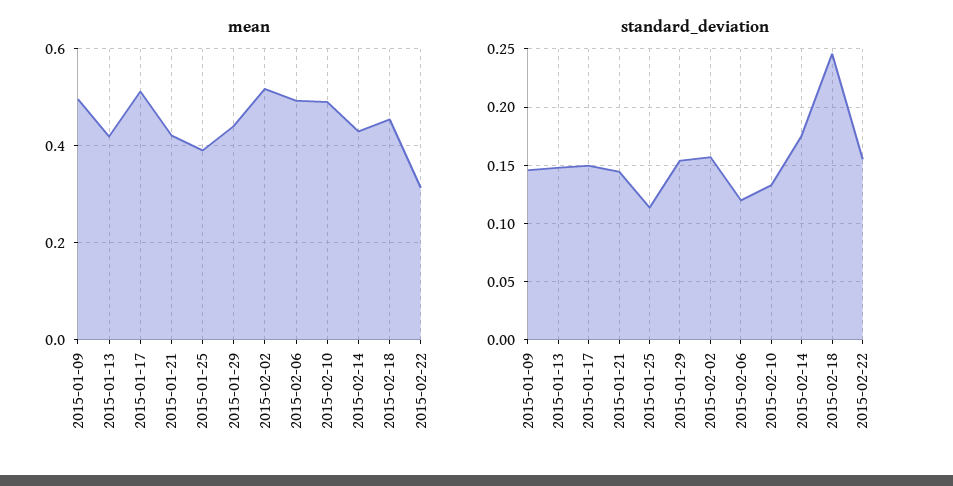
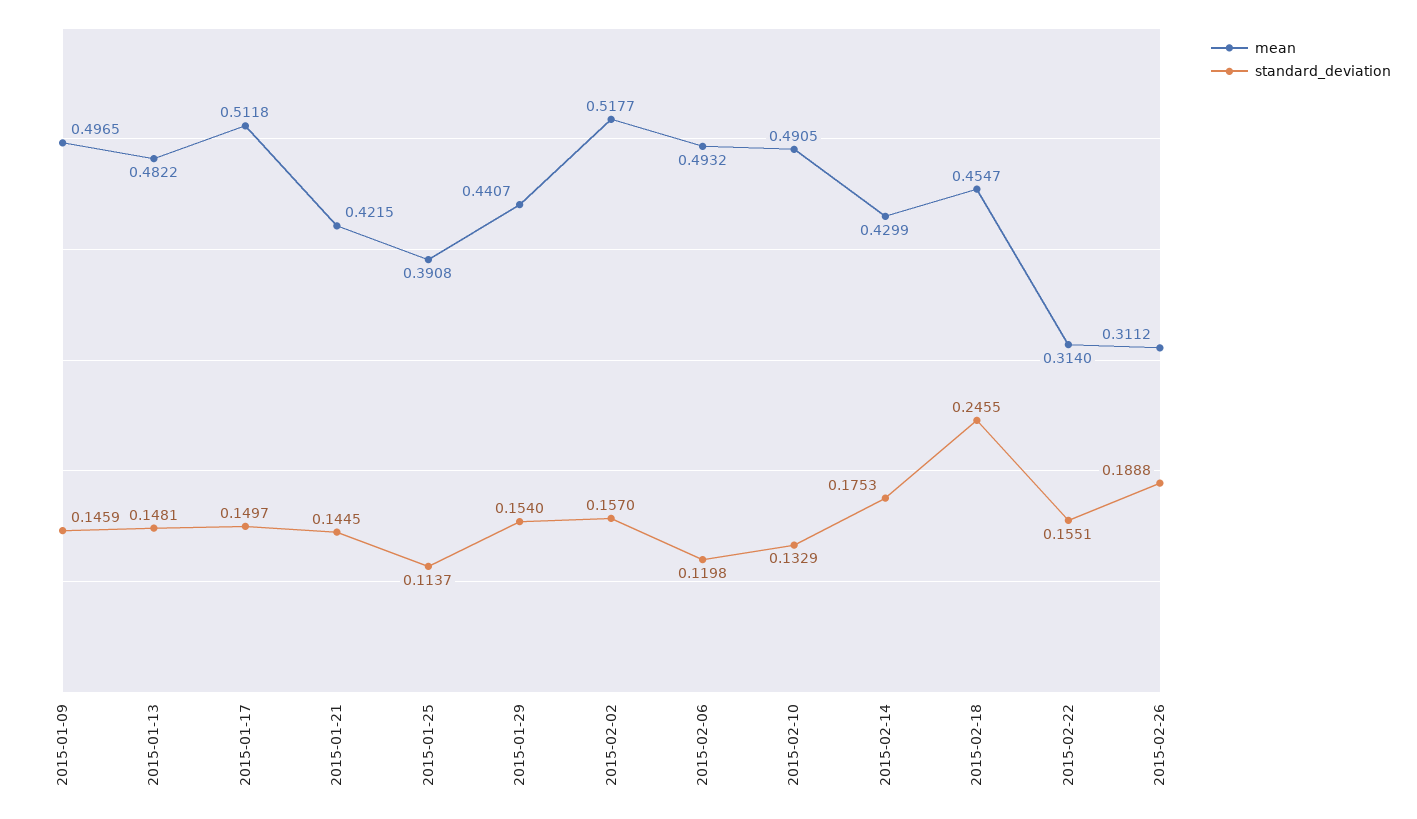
mean, 2015-01-13: 0.42 -> 0.4822
mean, 2015-02-26: none -> 0.3112
standard_deviation, 2015-02-26: none -> 0.1888

